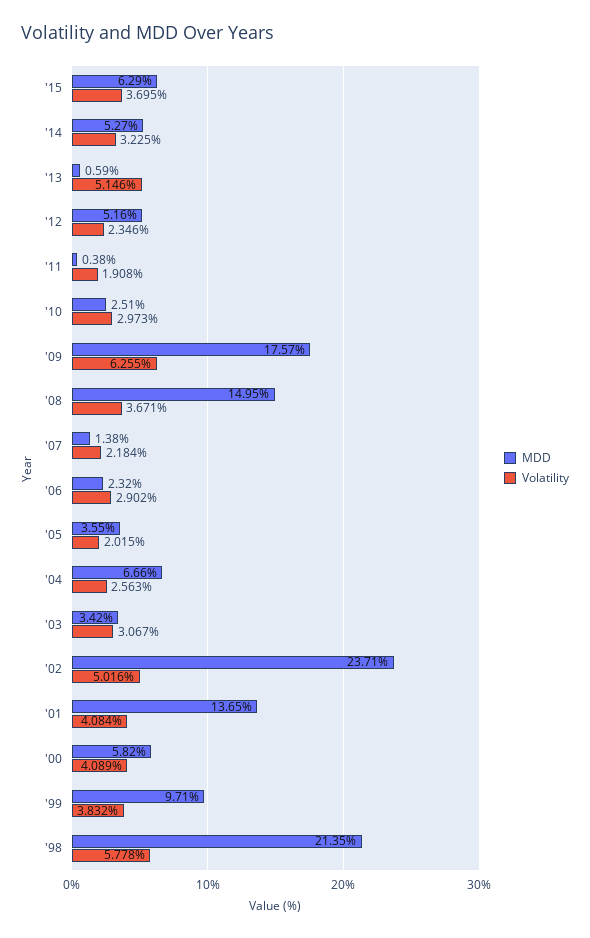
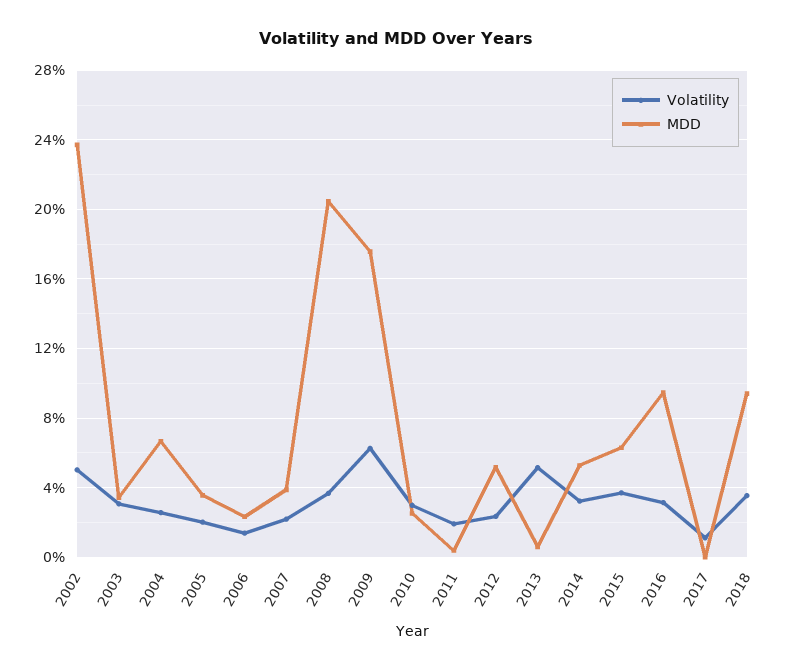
MDD, '08: 14.95 -> 20.5
MDD, '07: 1.38 -> 4
Volatility, '06: 2.902 -> 1.5
MDD, '01: 13.65 -> none
Volatility, '01: 4.084 -> none
MDD, '00: 5.82 -> none
Volatility, '00: 4.089 -> none
MDD, '99: 9.71 -> none
Volatility, '99: 3.832 -> none
MDD, '98: 21.35 -> none
Volatility, '98: 5.778 -> none
Volatility, 2016: none -> 3
MDD, 2016: none -> 9.5
Volatility, 2017: none -> 1
MDD, 2017: none -> 0
Volatility, 2018: none -> 3.5
MDD, 2018: none -> 9.5

